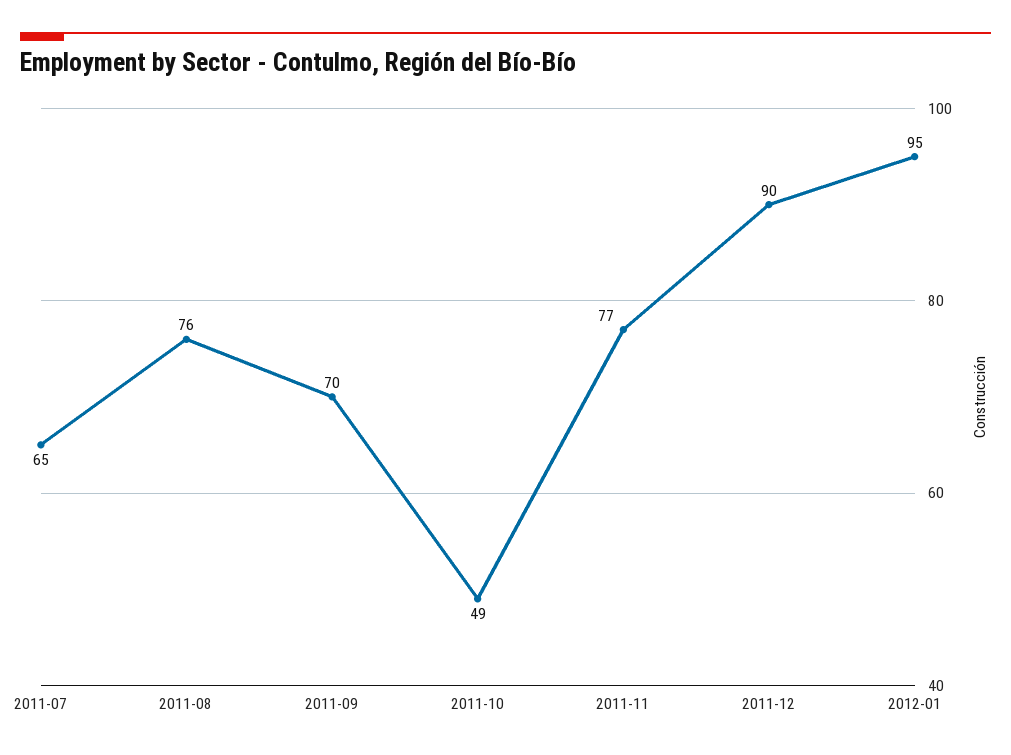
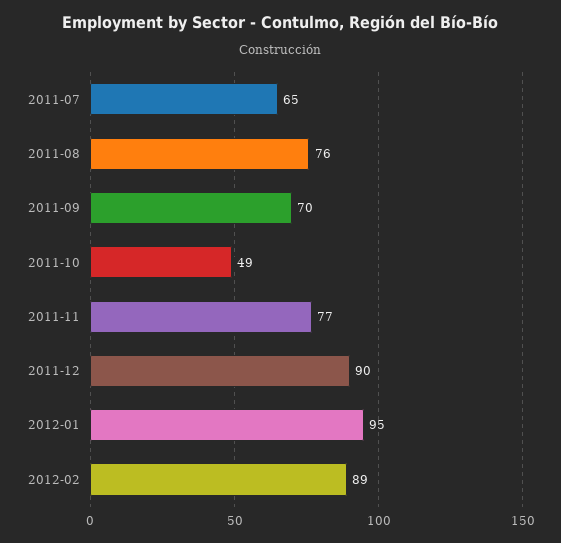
2012-02: none -> 89

